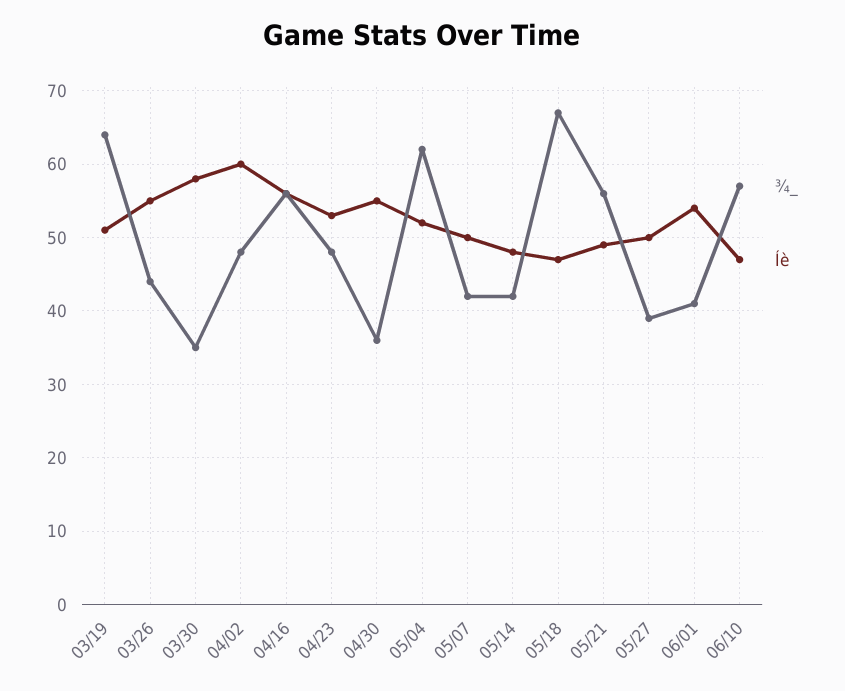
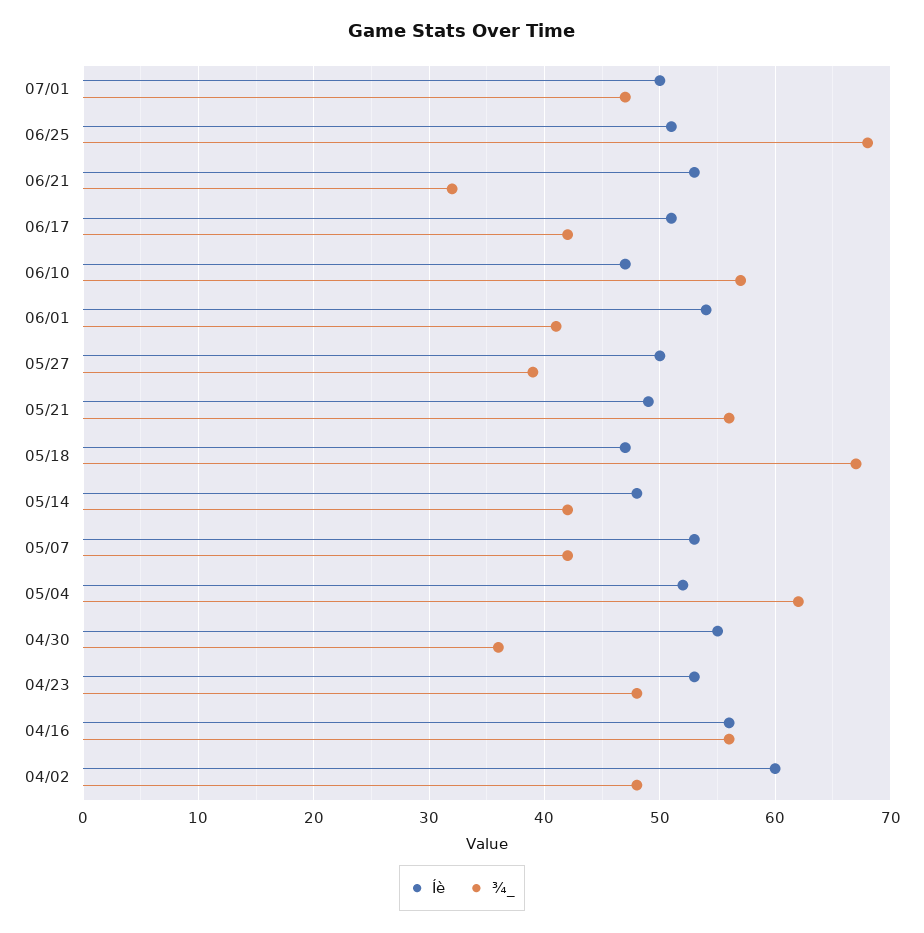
¾_, 03/19: 64 -> none
Íè, 03/19: 51 -> none
¾_, 03/26: 44 -> none
Íè, 03/26: 55 -> none
¾_, 03/30: 35 -> none
Íè, 03/30: 58 -> none
Íè, 05/07: 50 -> 53
Íè, 07/01: none -> 50
¾_, 07/01: none -> 47
Íè, 06/25: none -> 51
¾_, 06/25: none -> 68
Íè, 06/21: none -> 53
¾_, 06/21: none -> 32
Íè, 06/17: none -> 51
¾_, 06/17: none -> 42

